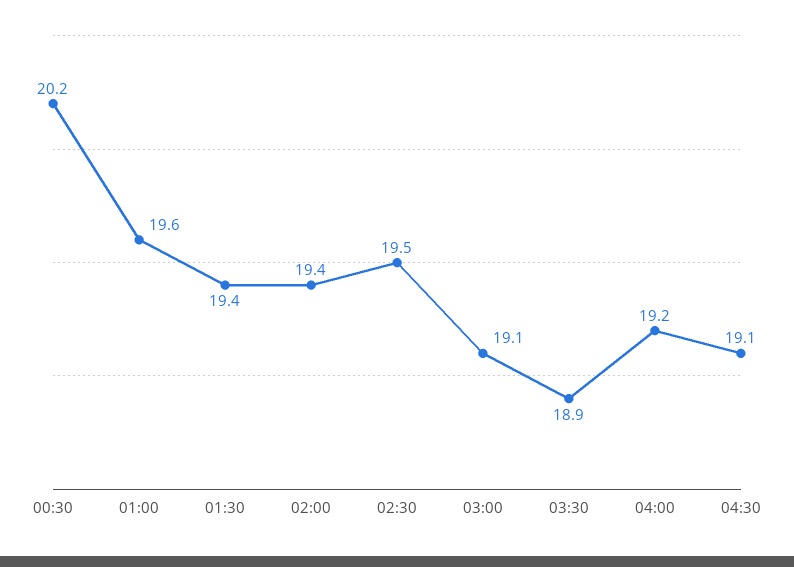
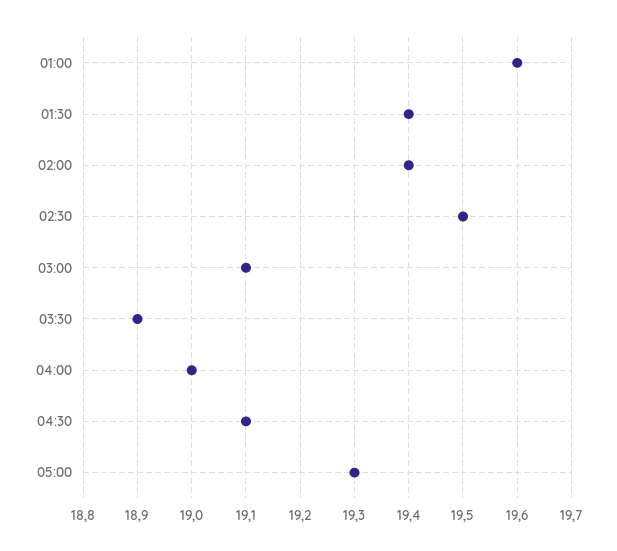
00:30: 20.2 -> none
04:00: 19.2 -> 19
05:00: none -> 19.3

